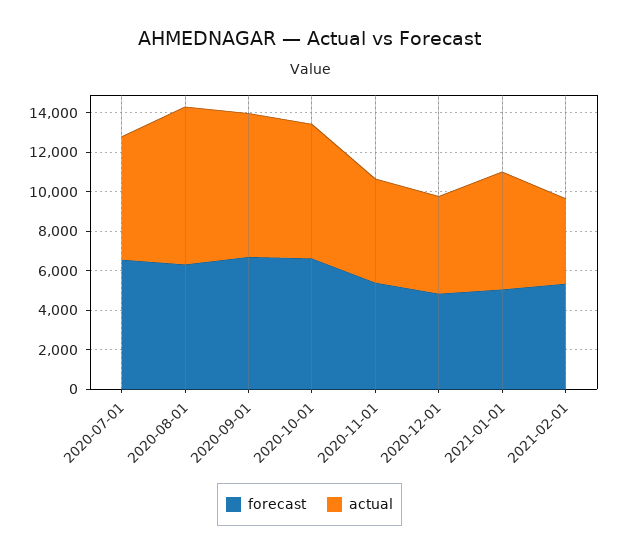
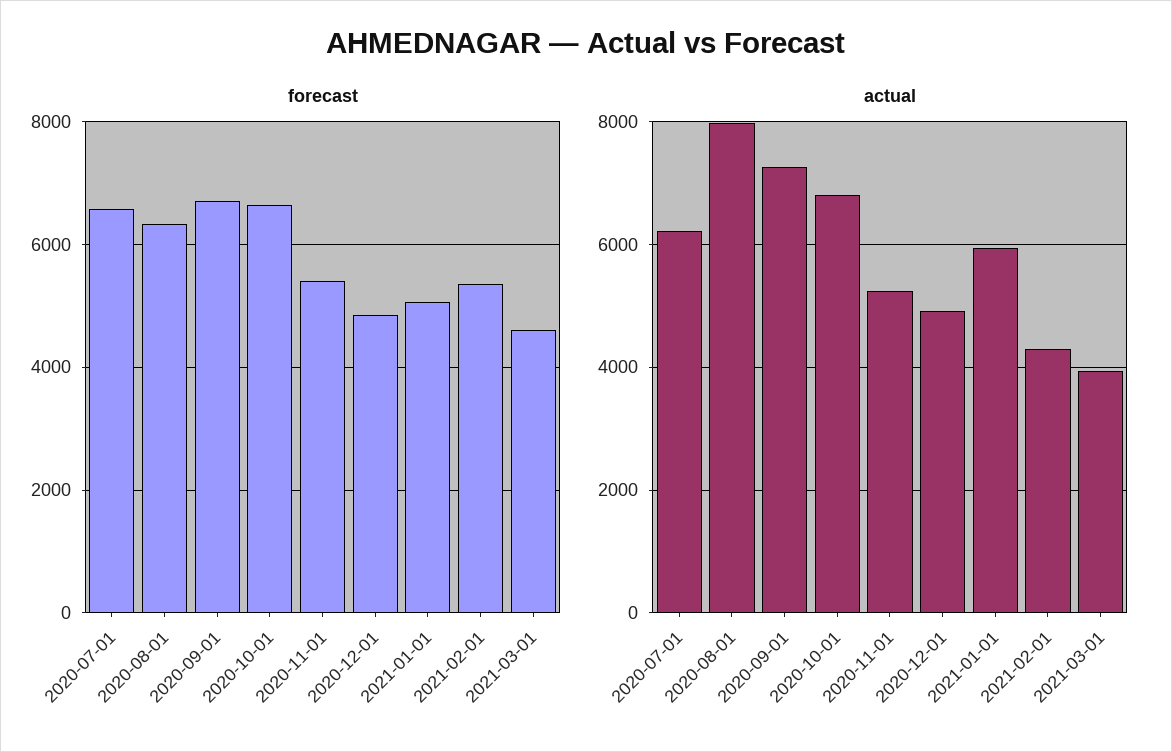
forecast, 2021-03-01: none -> 4600
actual, 2021-03-01: none -> 4000

